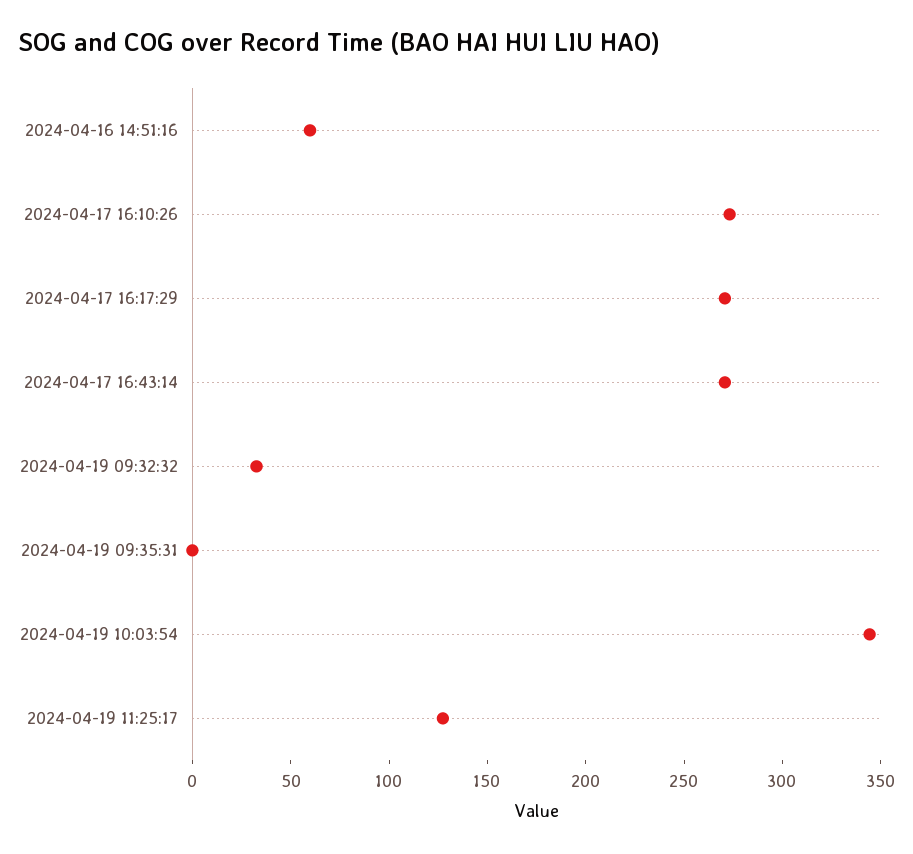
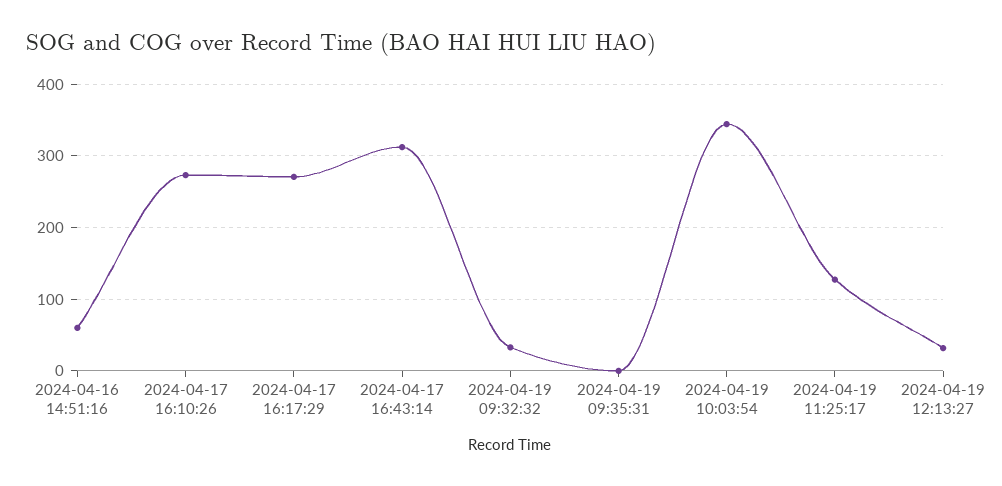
2024-04-17 16:43:14: 270 -> 310
2024-04-19 12:13:27: none -> 30

